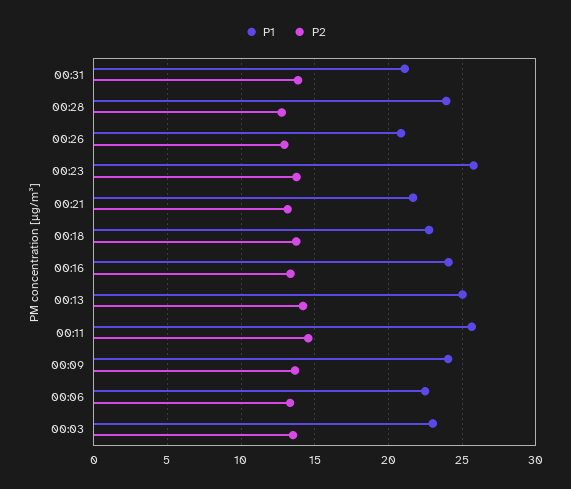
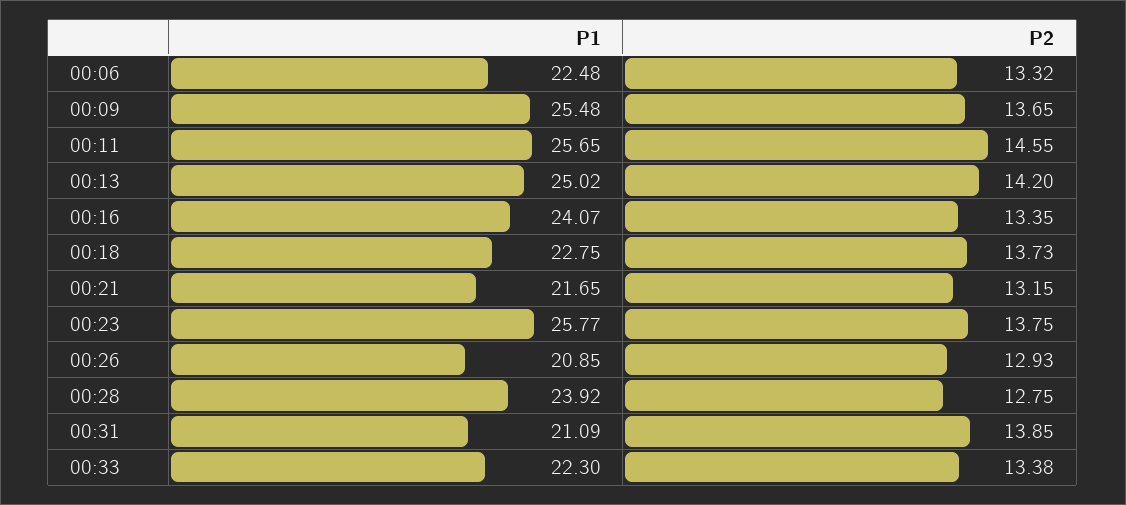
P1, 00:09: 24 -> 25.48
P1, 00:03: 23 -> none
P2, 00:03: 13.5 -> none
P1, 00:33: none -> 22.3
P2, 00:33: none -> 13.38

